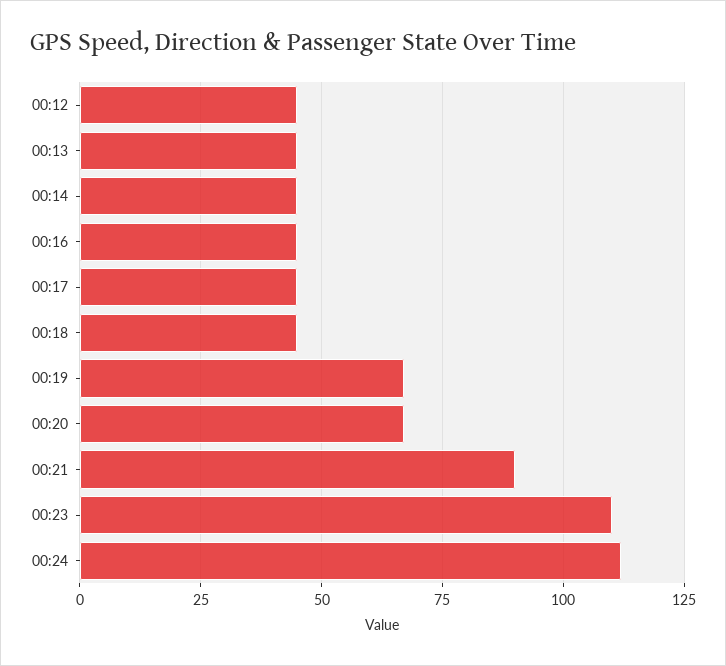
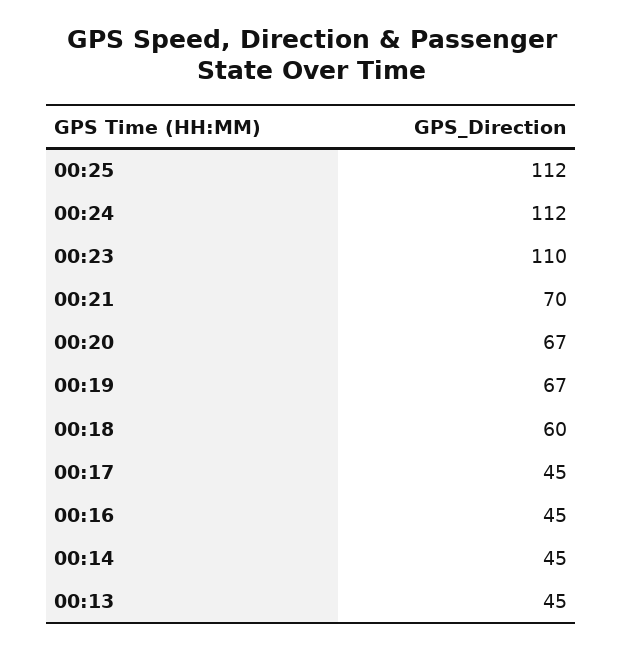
00:12: 45 -> none
00:18: 45 -> 60
00:21: 90 -> 70
00:25: none -> 112

